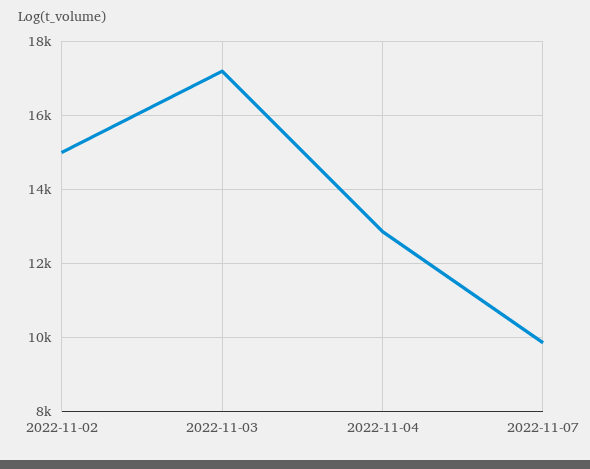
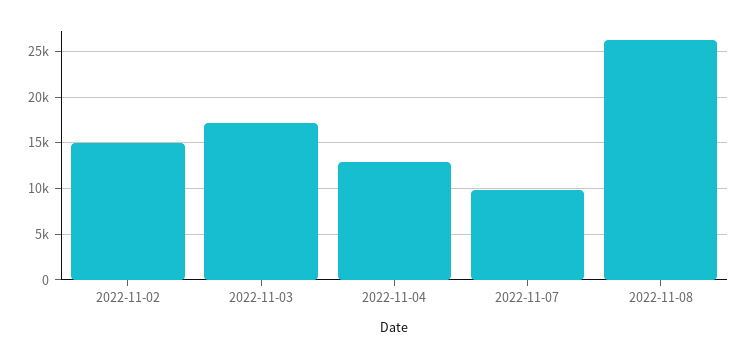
2022-11-08: none -> 26000

